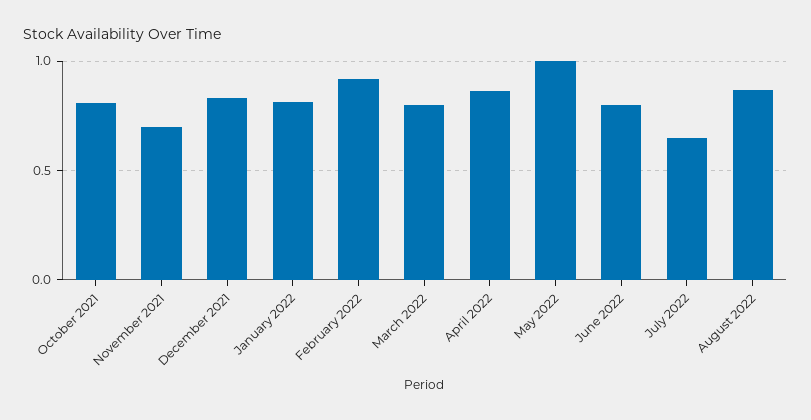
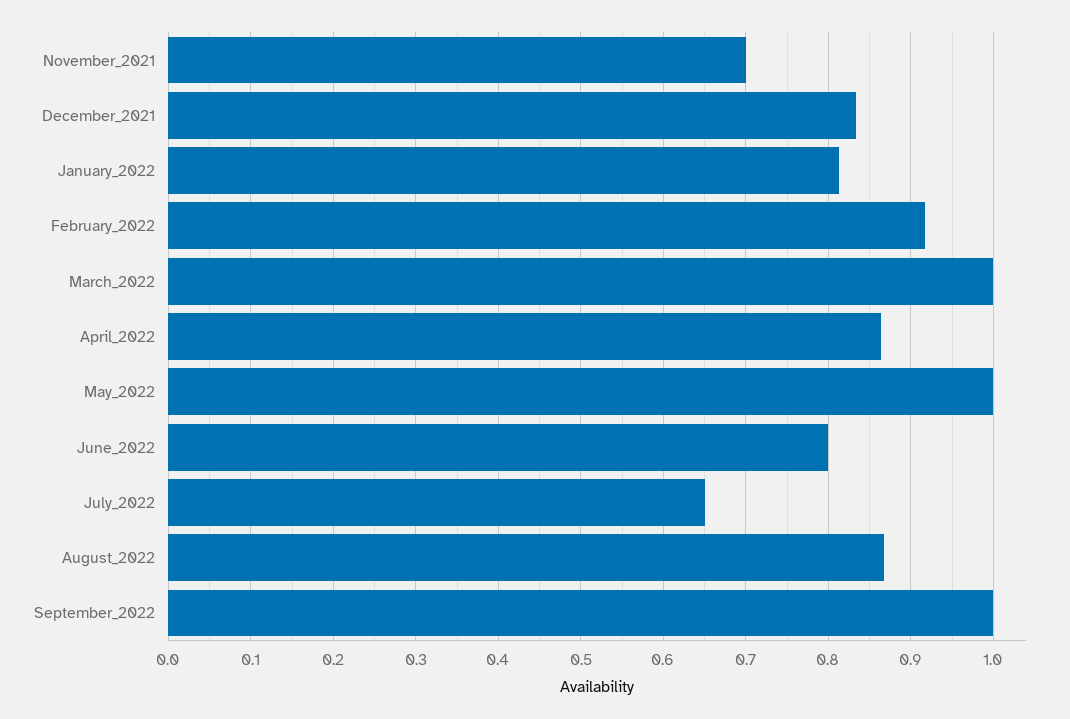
October 2021: 0.8 -> none
March 2022: 0.8 -> 1
September_2022: none -> 1

